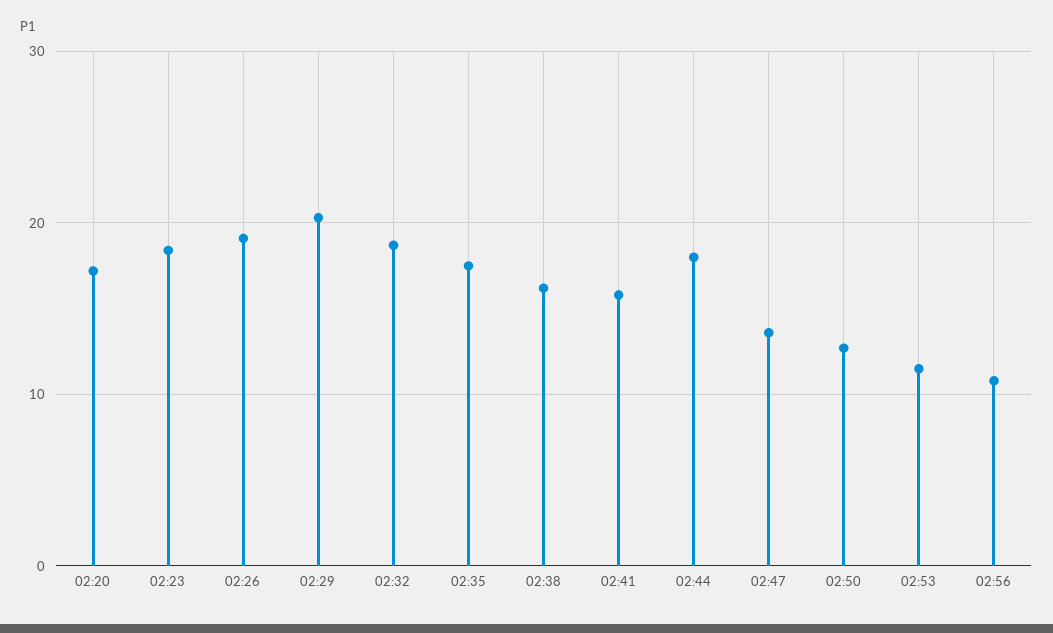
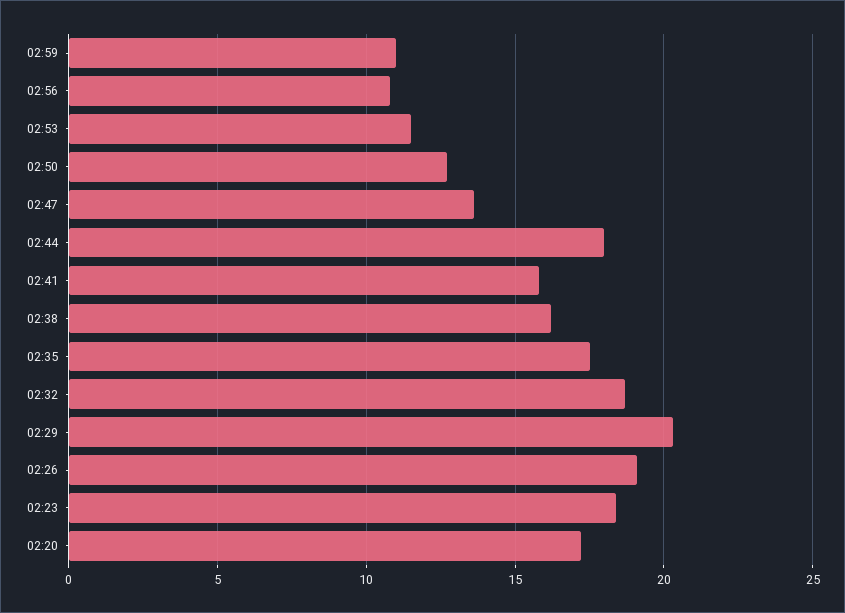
02:59: none -> 11

